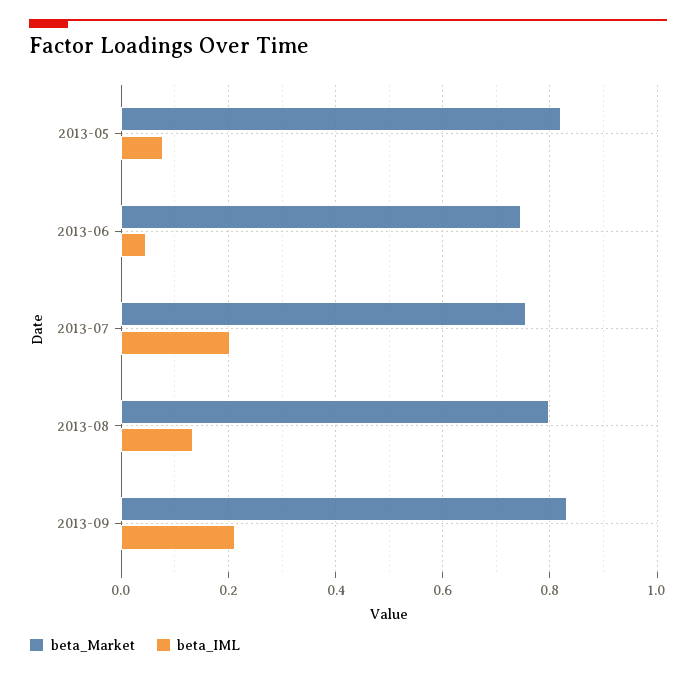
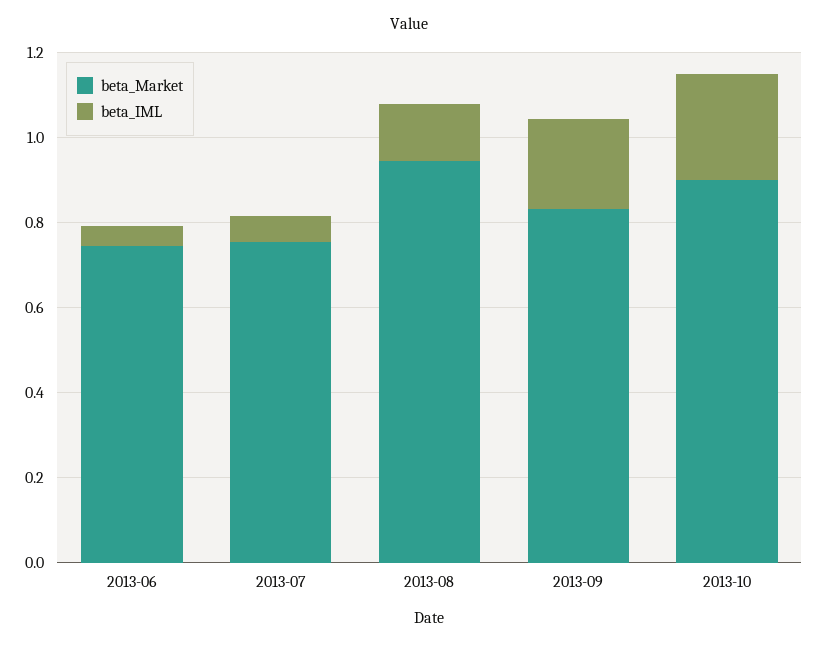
beta_Market, 2013-05: 0.82 -> none
beta_IML, 2013-05: 0.08 -> none
beta_IML, 2013-07: 0.2 -> 0.05
beta_Market, 2013-08: 0.8 -> 0.95
beta_Market, 2013-10: none -> 0.9
beta_IML, 2013-10: none -> 0.25

